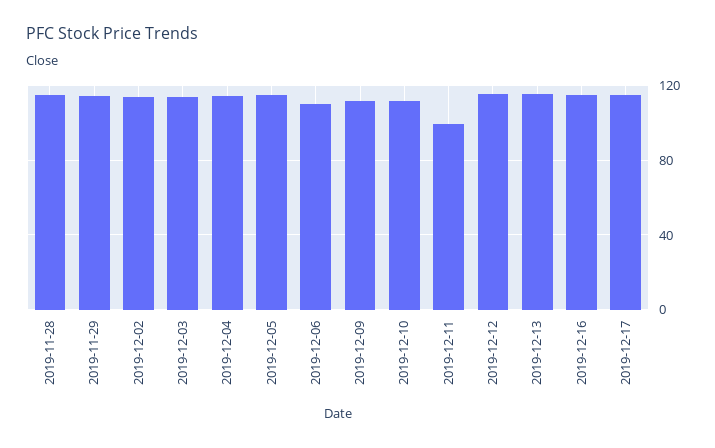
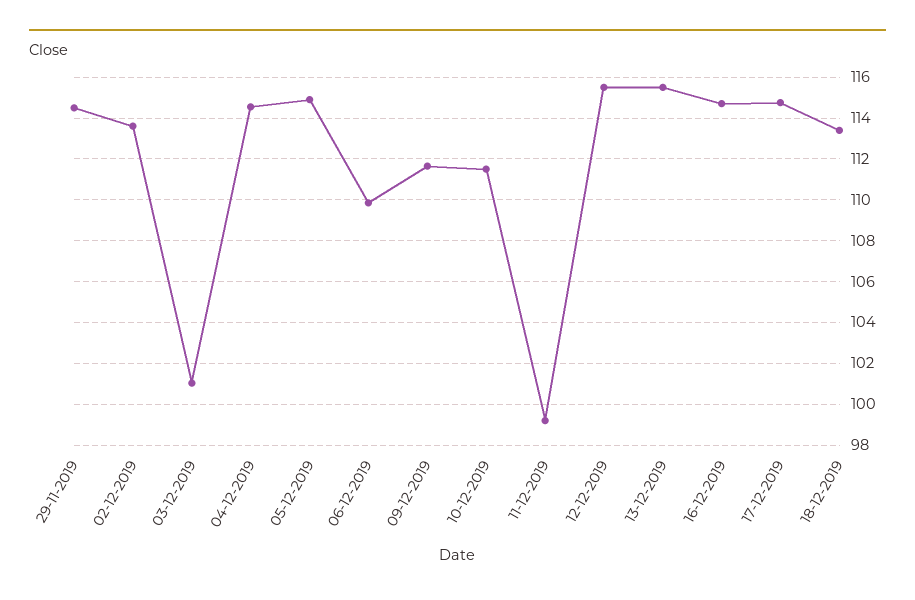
2019-11-28: 115 -> none
2019-12-03: 115 -> 101
18-12-2019: none -> 113.5

